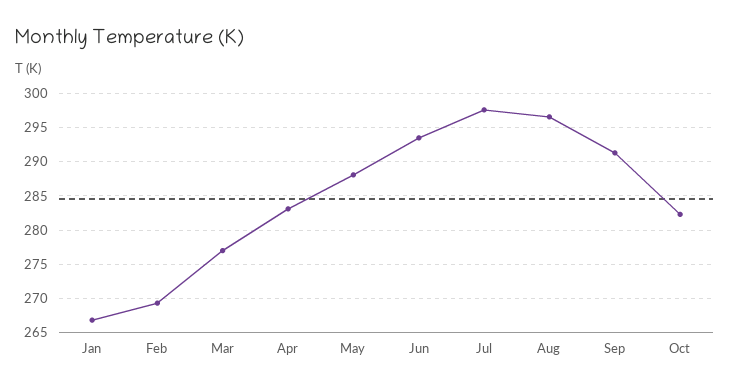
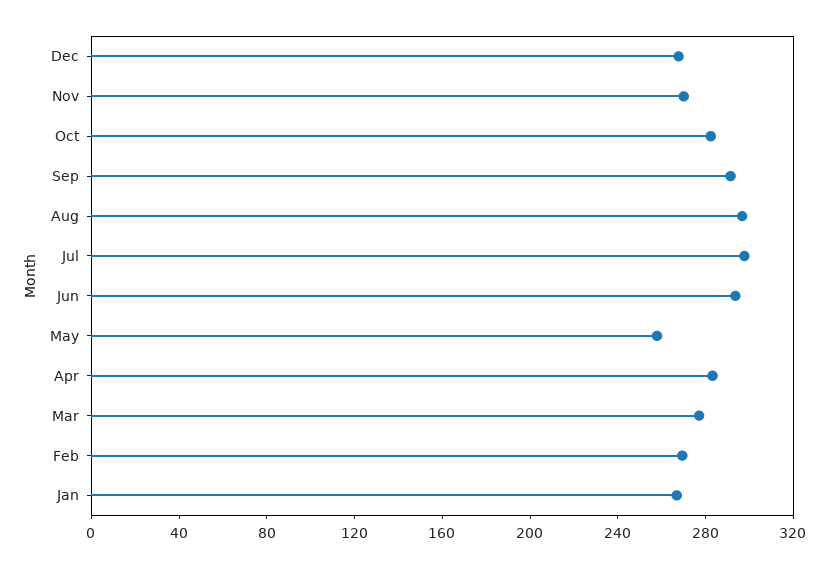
May: 288 -> 260
Dec: none -> 270
Nov: none -> 270

